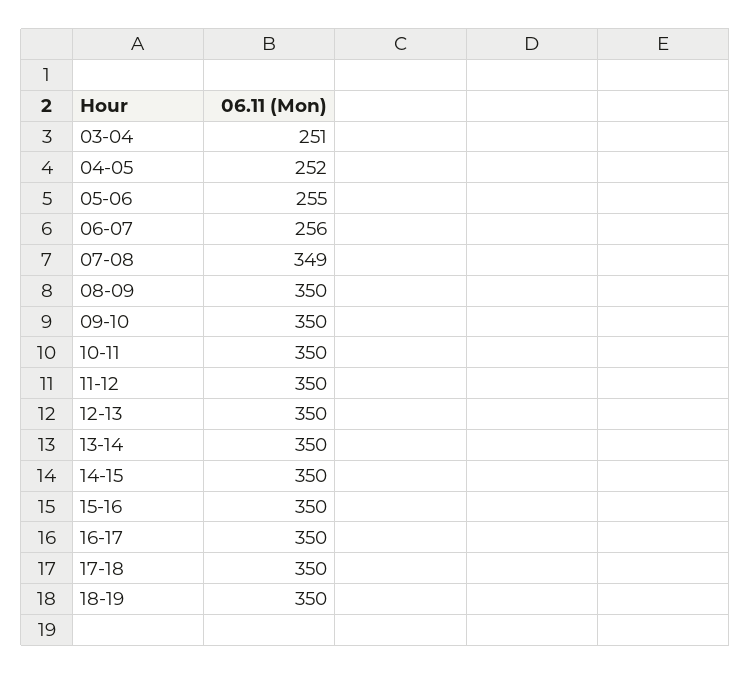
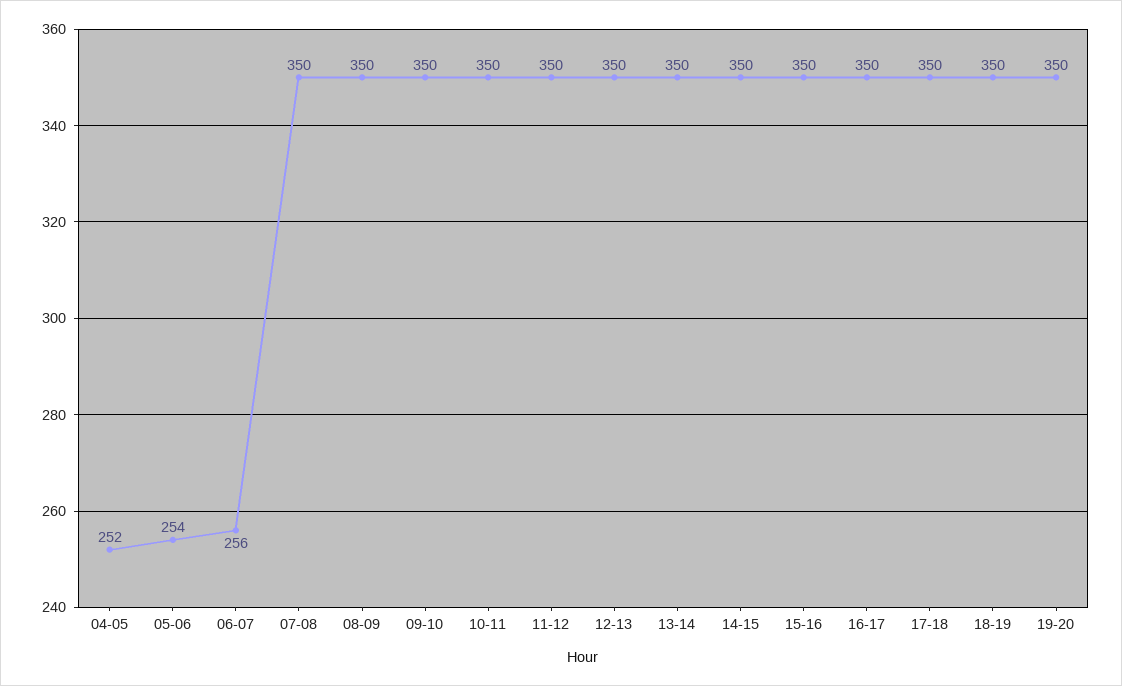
03-04: 251 -> none
05-06: 255 -> 254
07-08: 349 -> 350
19-20: none -> 350

